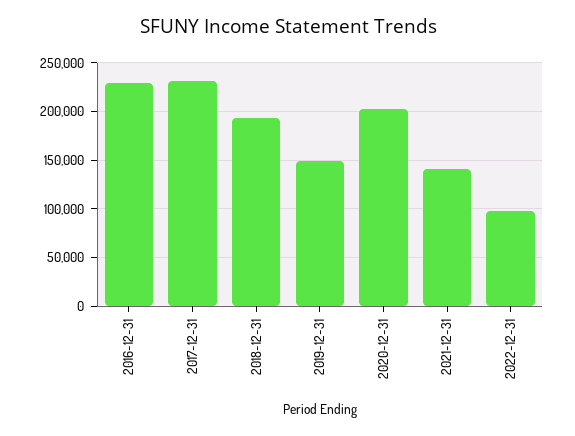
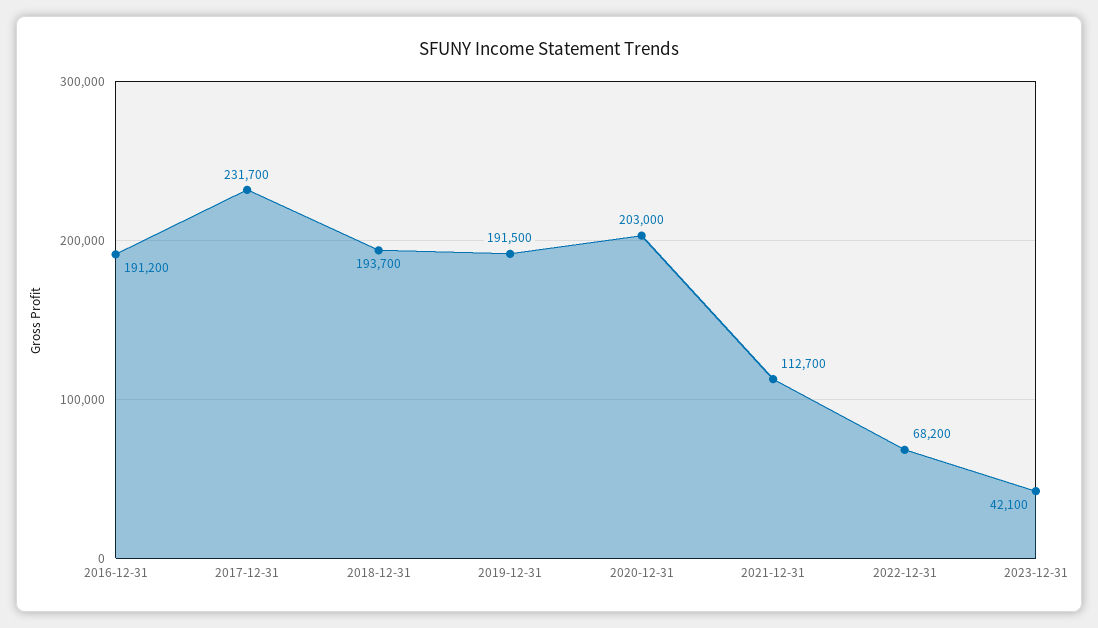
2016-12-31: 230000 -> 191200
2019-12-31: 150000 -> 191500
2021-12-31: 140000 -> 112700
2022-12-31: 100000 -> 68200
2023-12-31: none -> 42100

